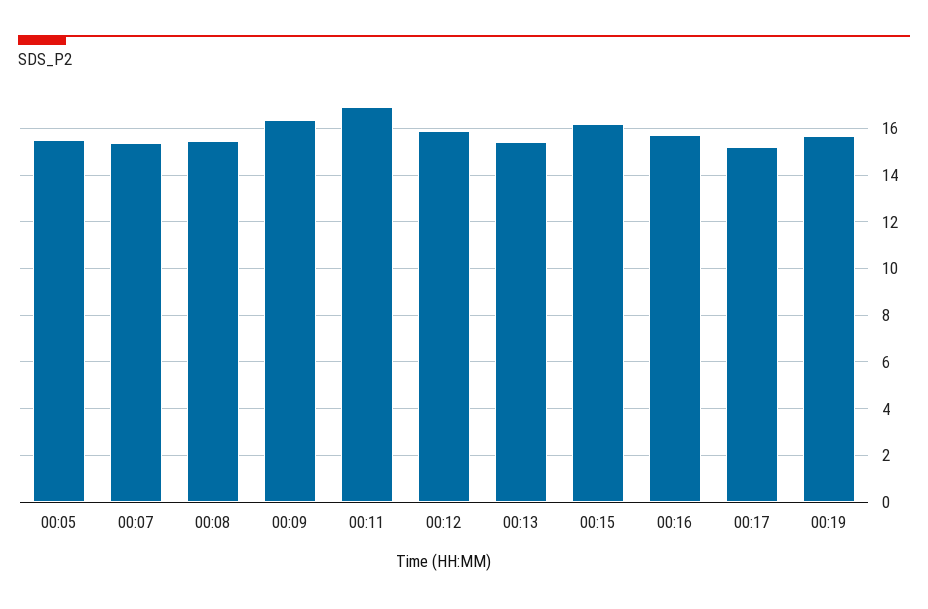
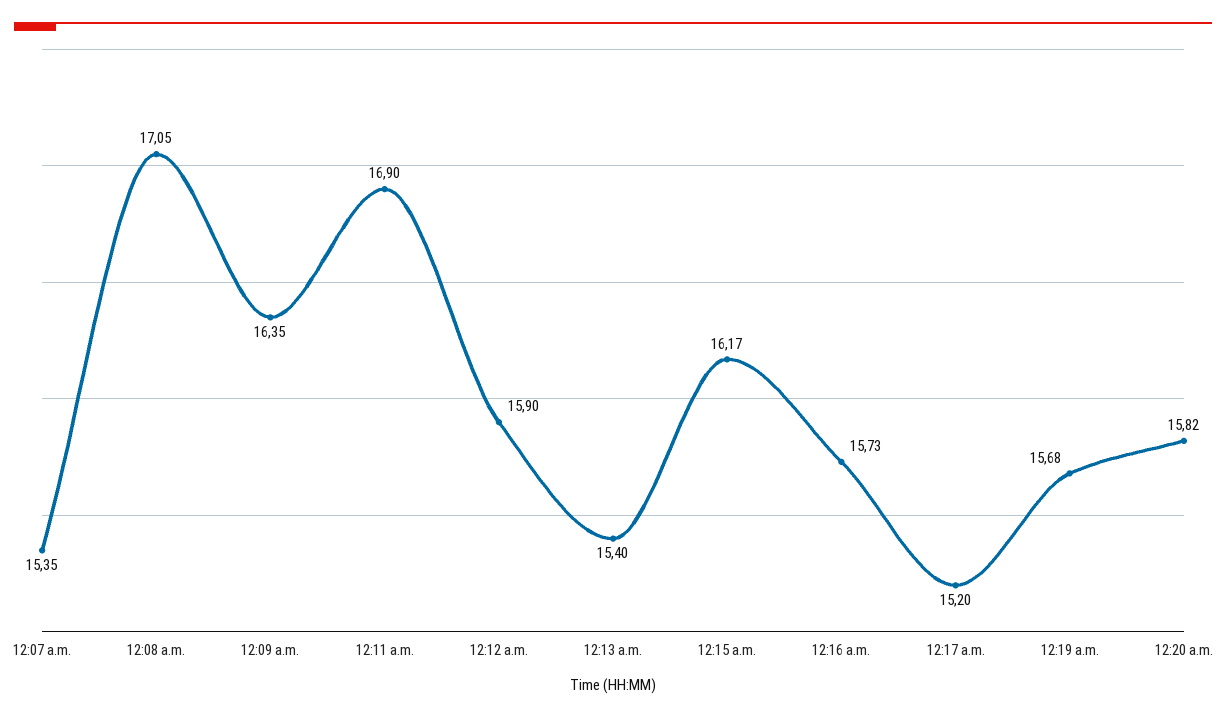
00:05: 15.5 -> none
00:08: 15.5 -> 17.05
12:20 a.m.: none -> 15.82

